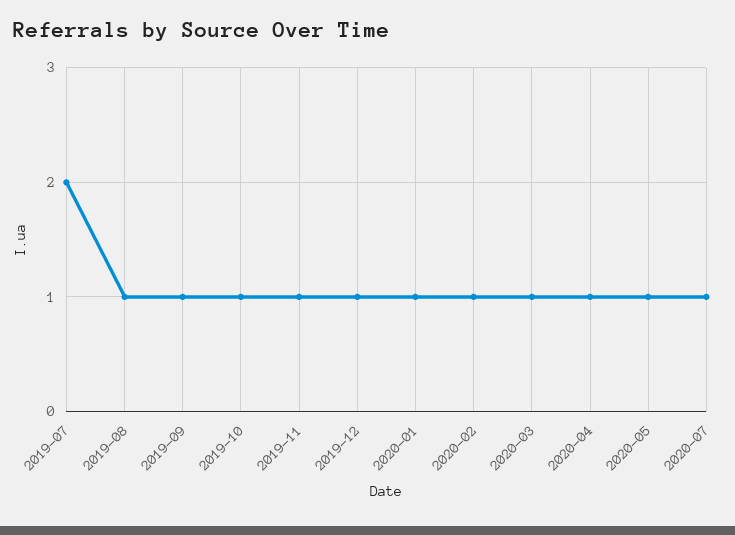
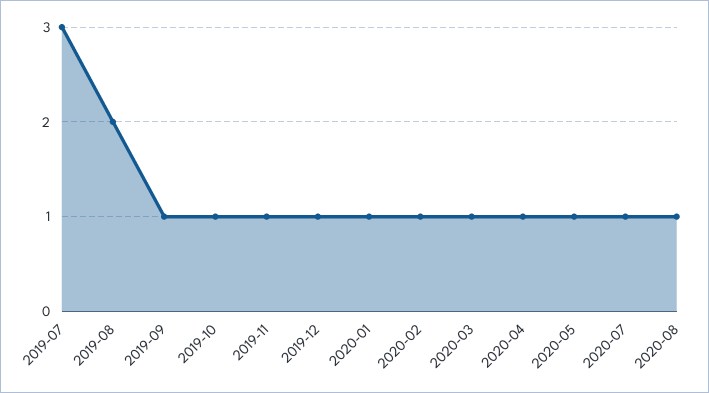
2019-07: 2 -> 3
2019-08: 1 -> 2
2020-08: none -> 1

